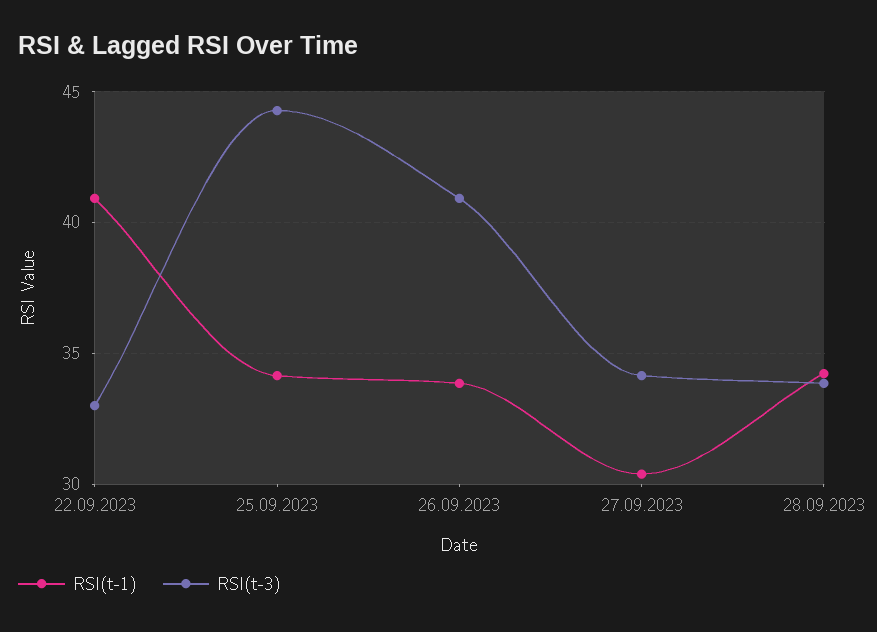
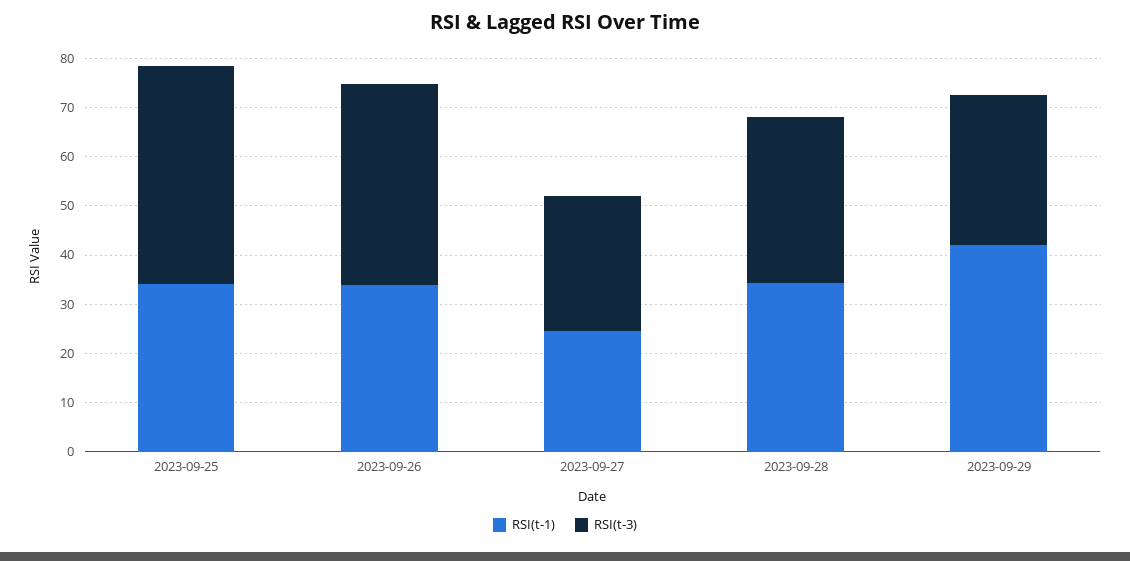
RSI(t-1), 22.09.2023: 41 -> none
RSI(t-3), 22.09.2023: 33 -> none
RSI(t-1), 27.09.2023: 30.5 -> 24
RSI(t-3), 27.09.2023: 34 -> 28
RSI(t-1), 2023-09-29: none -> 42
RSI(t-3), 2023-09-29: none -> 30

